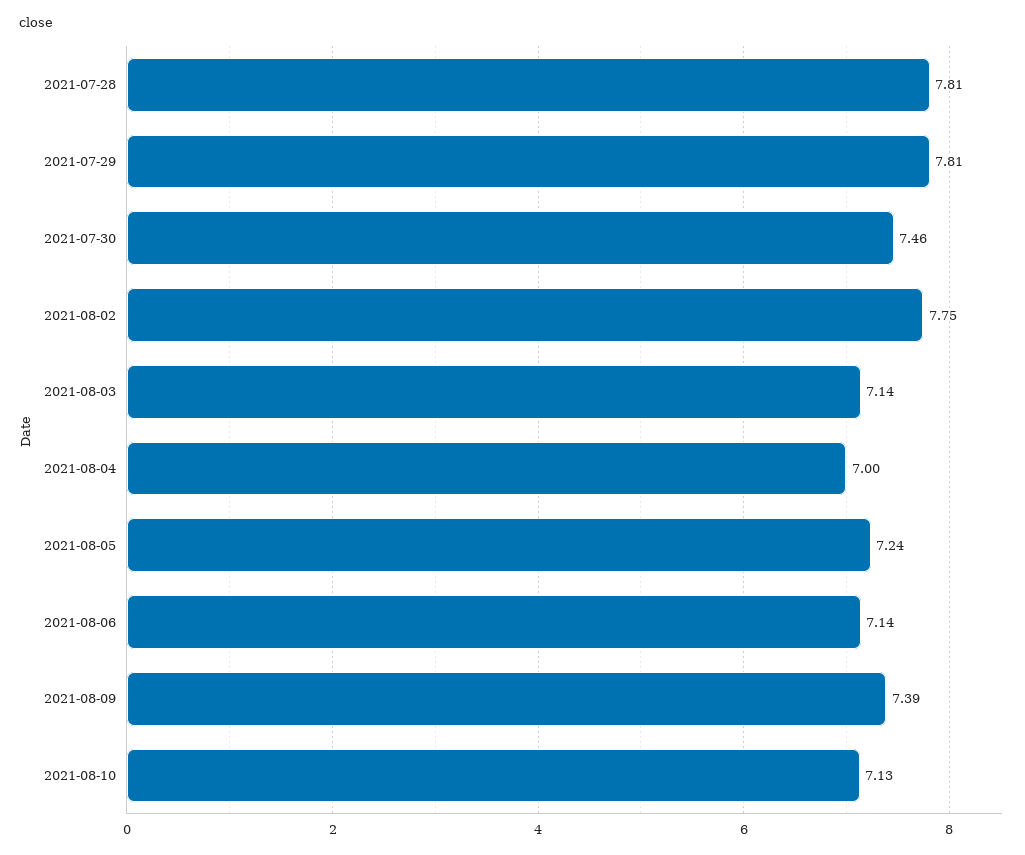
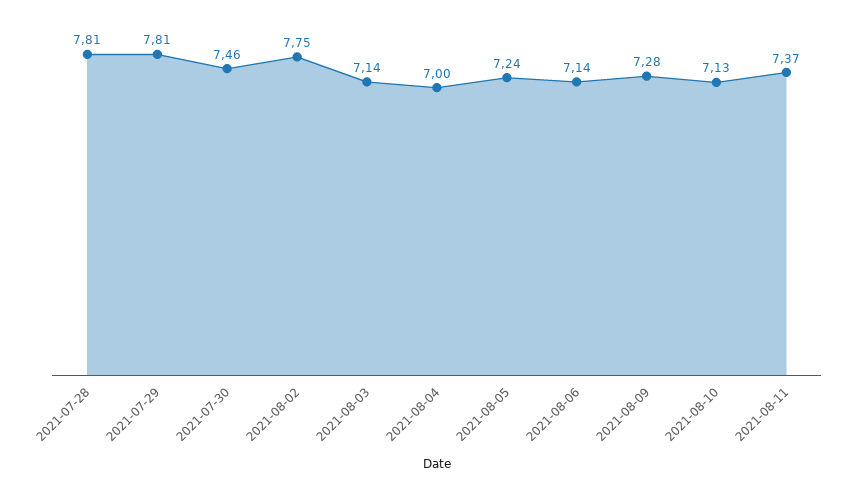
2021-08-09: 7.39 -> 7.28
2021-08-11: none -> 7.37

